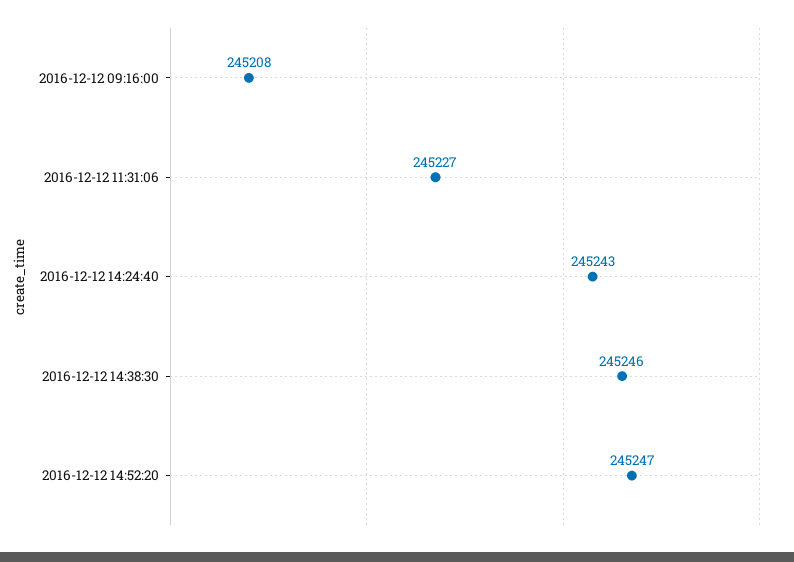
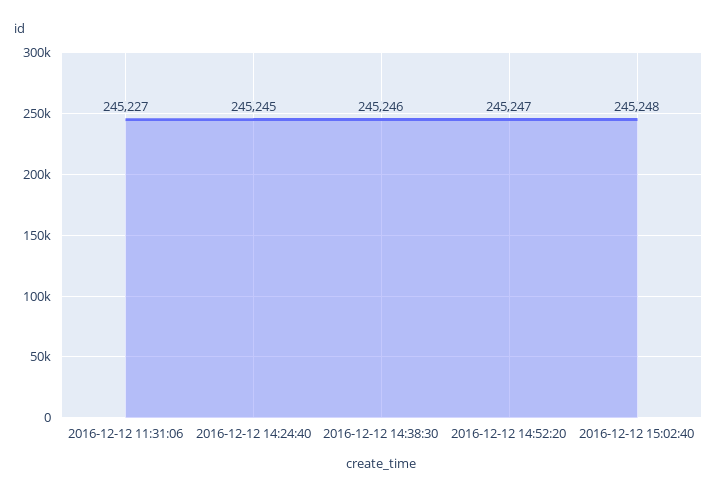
2016-12-12 09:16:00: 245208 -> none
2016-12-12 14:24:40: 245243 -> 245245
2016-12-12 15:02:40: none -> 245248

